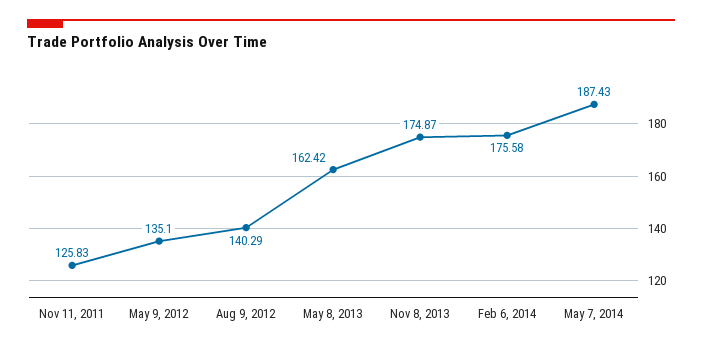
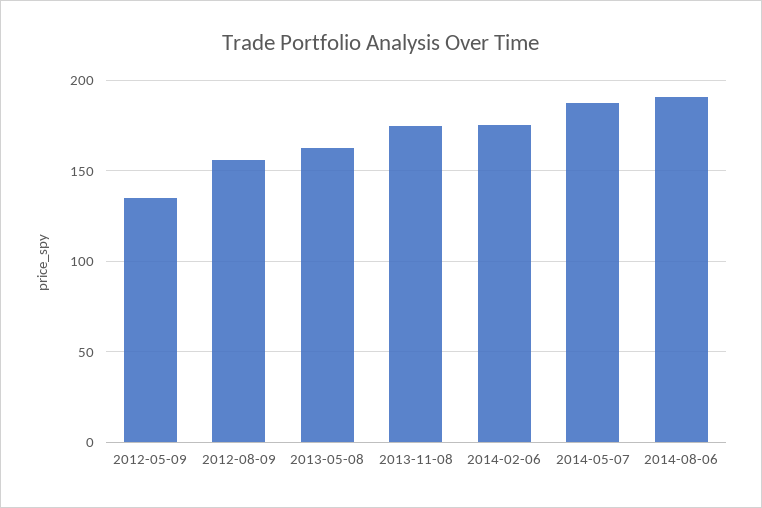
Nov 11, 2011: 125.83 -> none
Aug 9, 2012: 140.29 -> 155
2014-08-06: none -> 190

